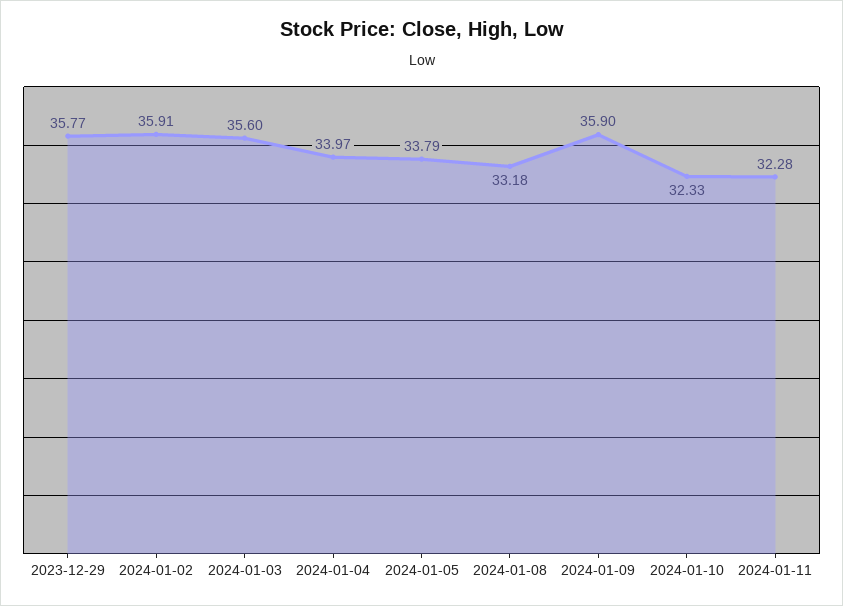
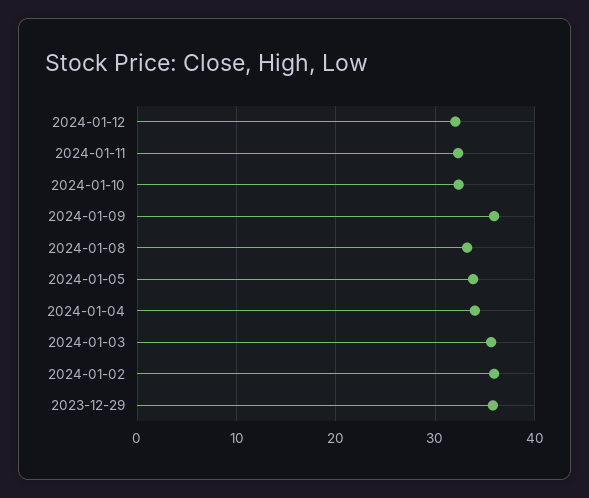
2024-01-12: none -> 32

